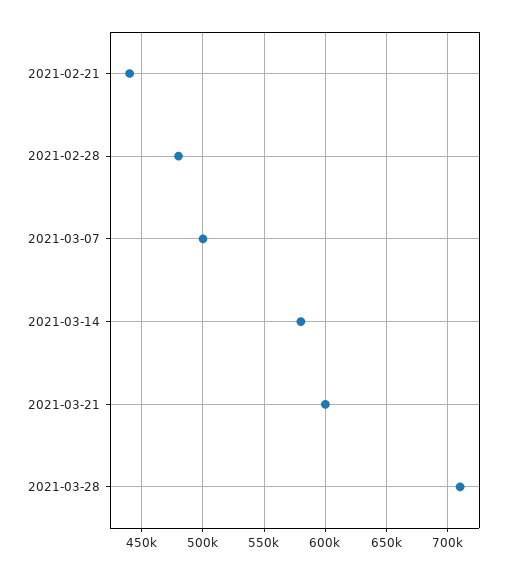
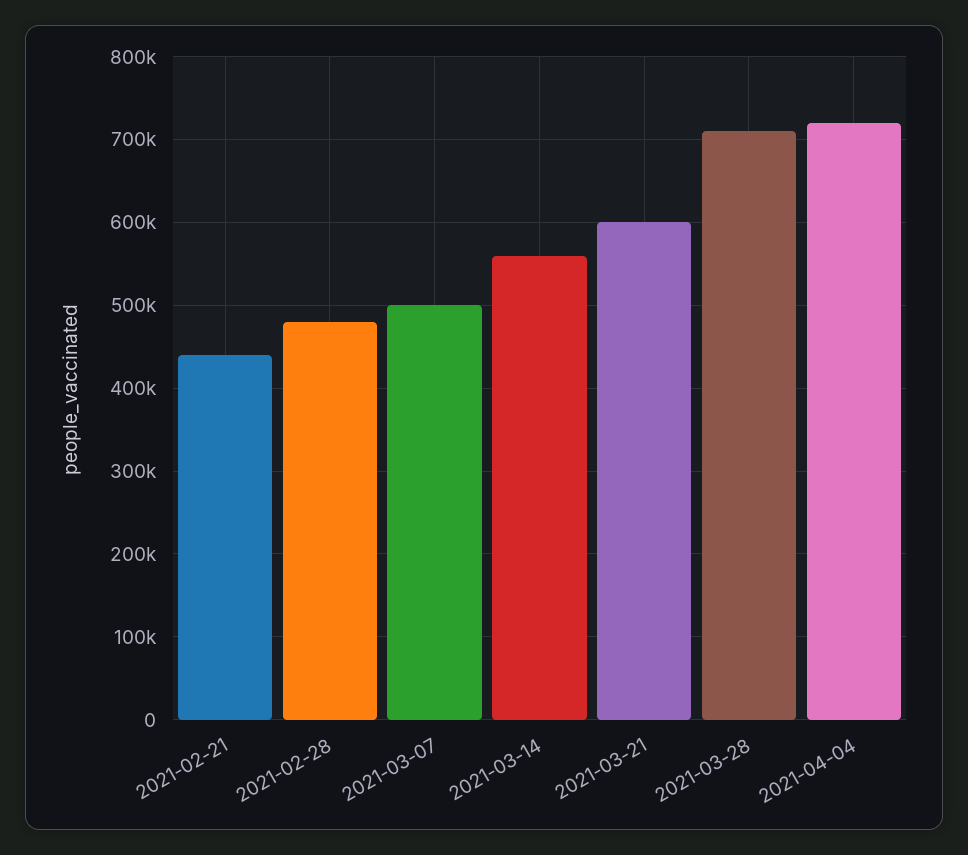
2021-03-14: 580000 -> 560000
2021-04-04: none -> 720000

